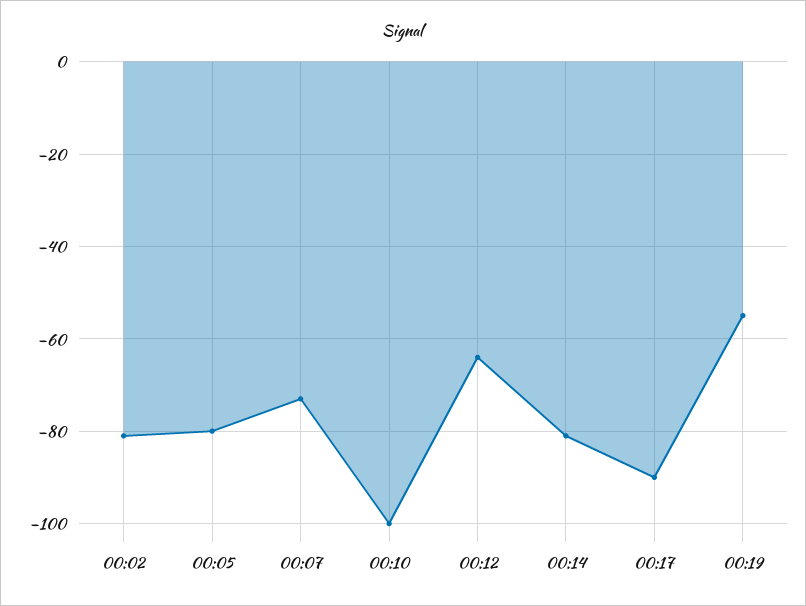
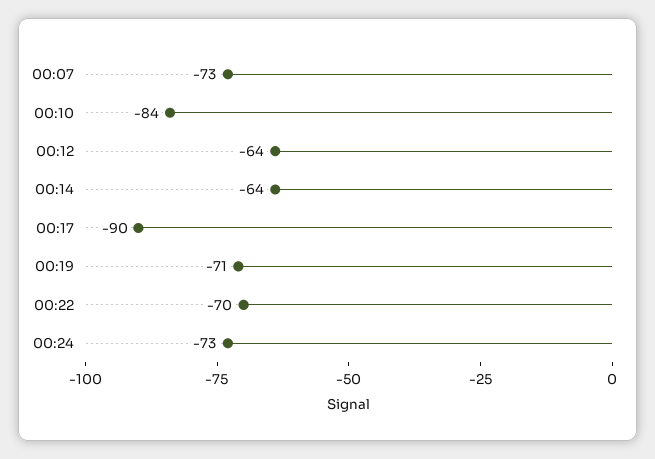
00:02: -80 -> none
00:05: -80 -> none
00:10: -100 -> -84
00:14: -80 -> -64
00:19: -55 -> -71
00:22: none -> -70
00:24: none -> -73

